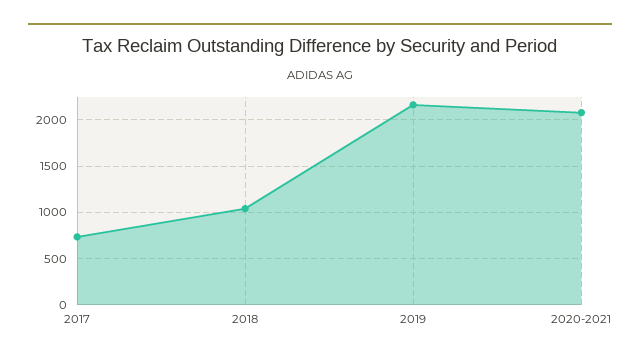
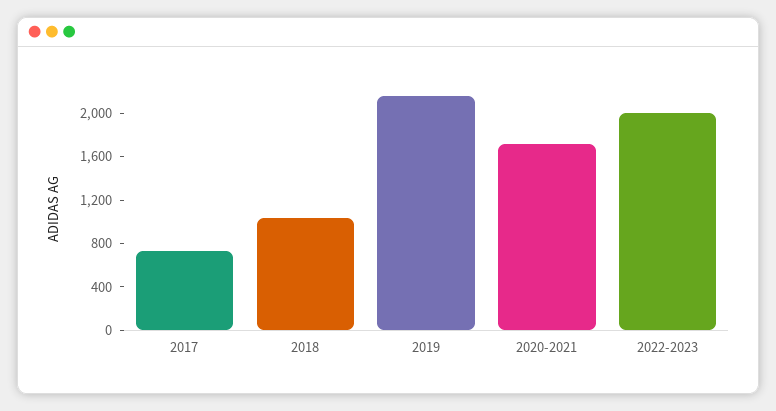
2020-2021: 2100 -> 1700
2022-2023: none -> 2000

